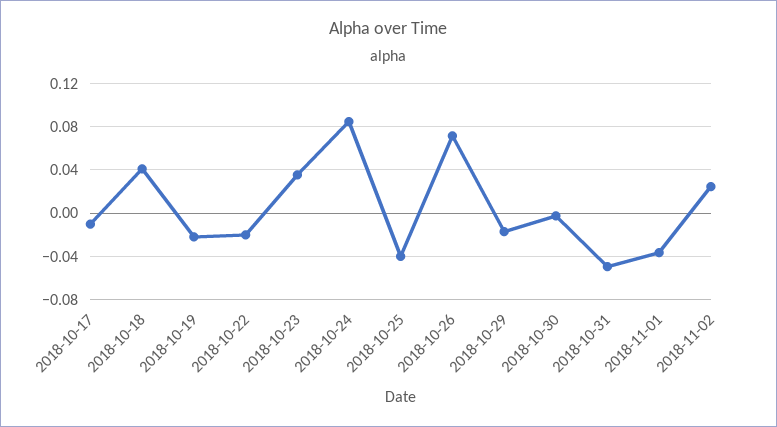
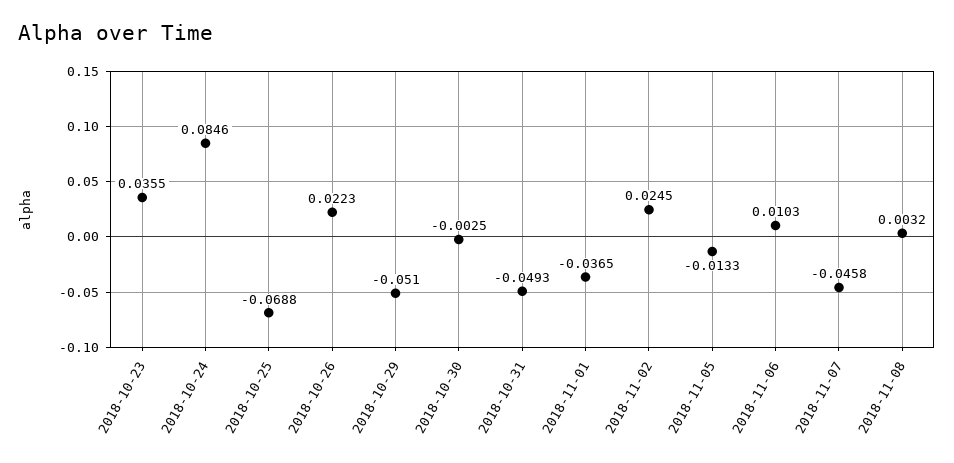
2018-10-17: -0.01 -> none
2018-10-18: 0.04 -> none
2018-10-19: -0.02 -> none
2018-10-22: -0.02 -> none
2018-10-25: -0.04 -> -0.0688
2018-10-26: 0.07 -> 0.0223
2018-10-29: -0.02 -> -0.051
2018-11-05: none -> -0.0133
2018-11-06: none -> 0.0103
2018-11-07: none -> -0.0458
2018-11-08: none -> 0.0032

